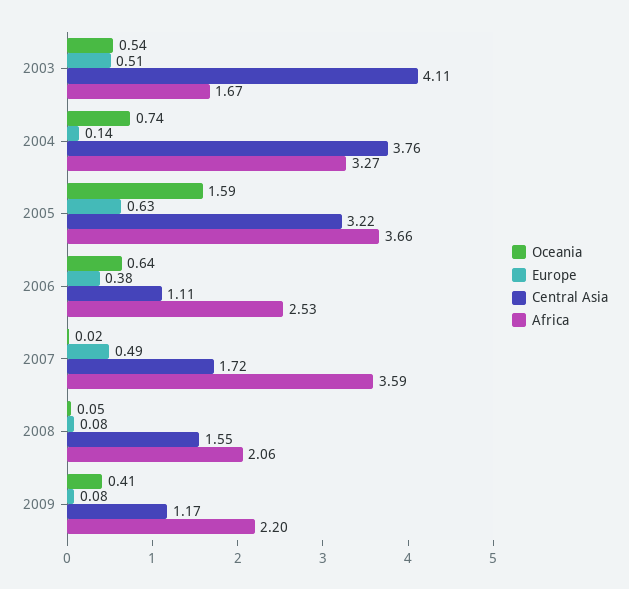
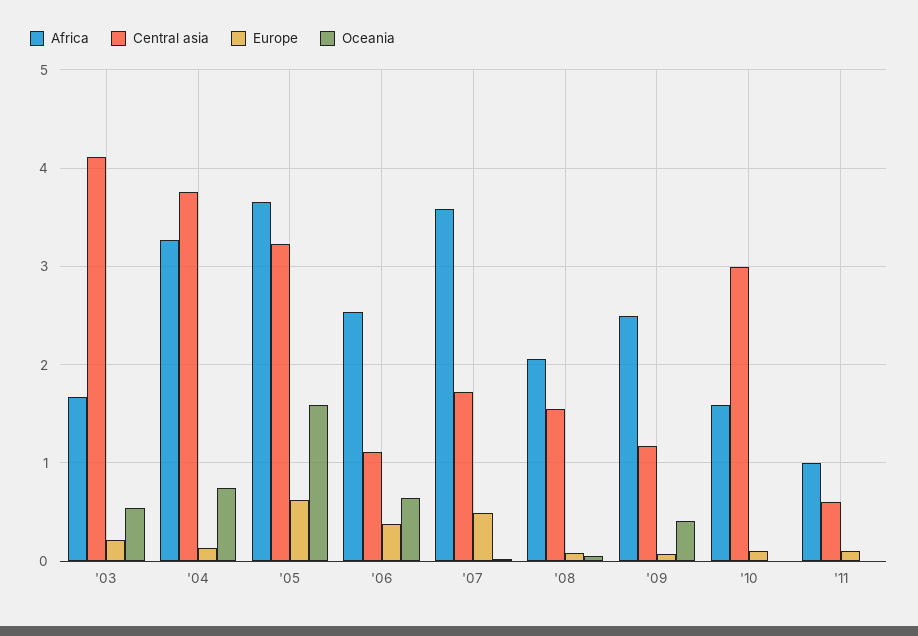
Europe, 2003: 0.51 -> 0.2
Africa, 2009: 2.2 -> 2.5
Africa, '10: none -> 1.6
Central Asia, '10: none -> 3
Europe, '10: none -> 0.1
Oceania, '10: none -> 0
Africa, '11: none -> 1
Central Asia, '11: none -> 0.6
Europe, '11: none -> 0.1
Oceania, '11: none -> 0

